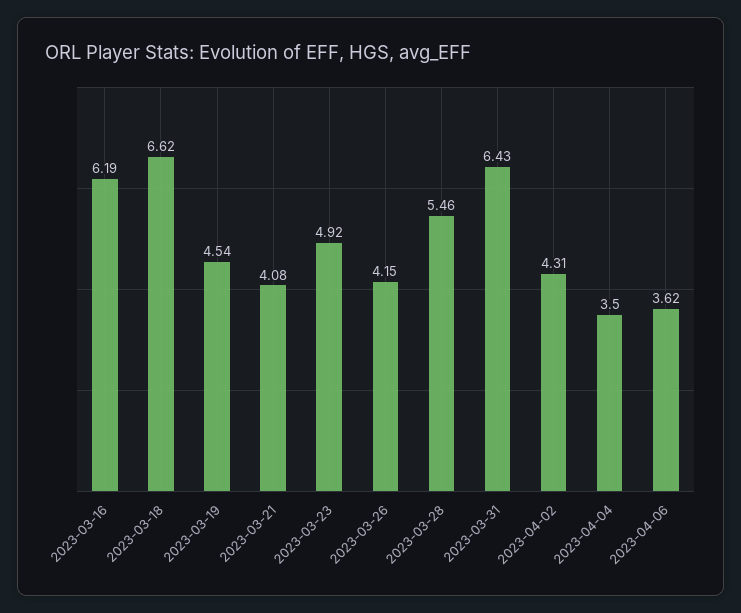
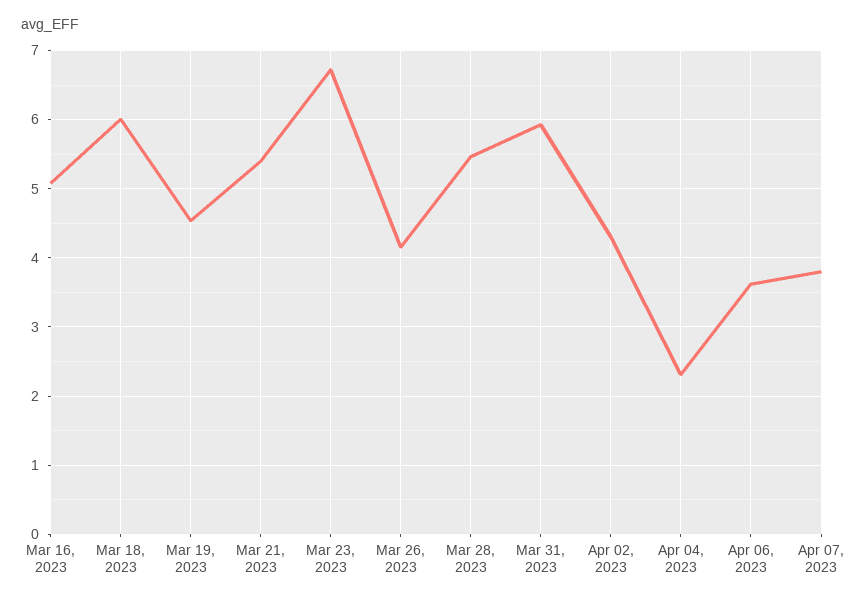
2023-03-16: 6.19 -> 5.1
2023-03-18: 6.62 -> 6
2023-03-21: 4.08 -> 5.4
2023-03-23: 4.92 -> 6.7
2023-03-31: 6.43 -> 5.9
2023-04-04: 3.5 -> 2.3
Apr 07, 2023: none -> 3.8

